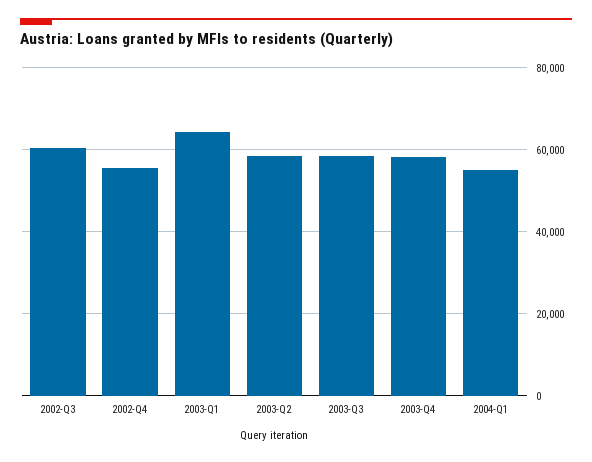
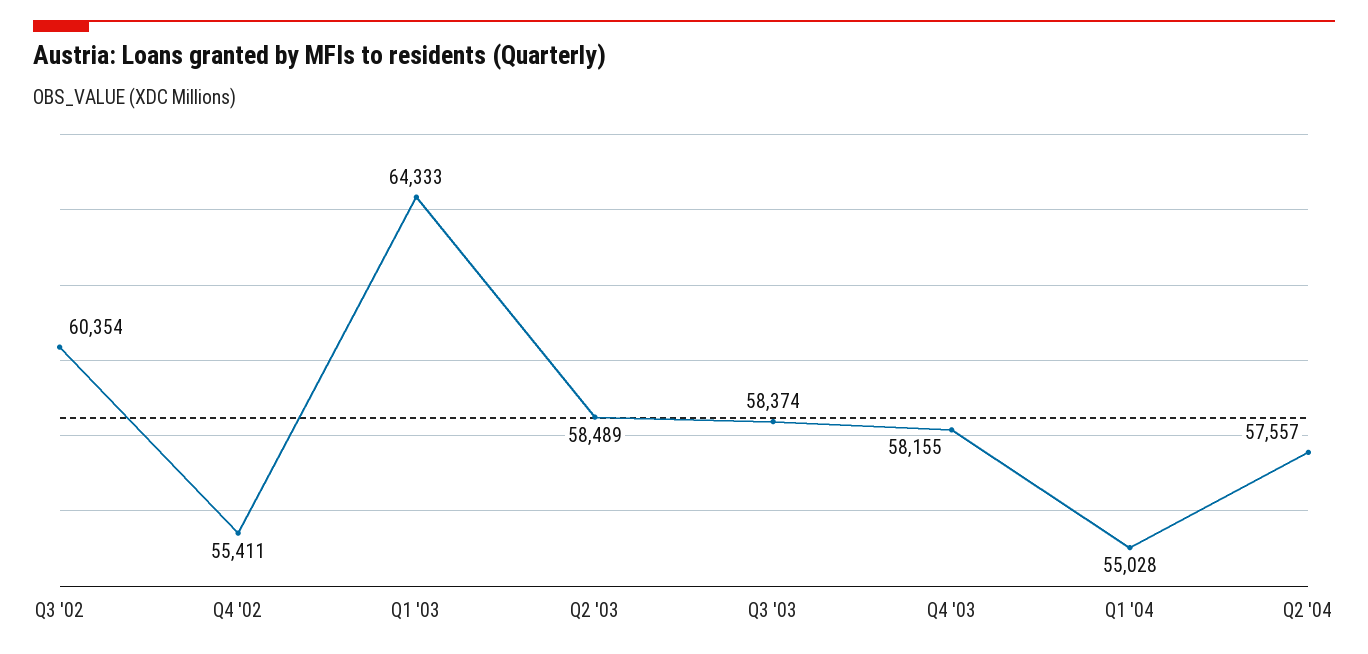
Q2 '04: none -> 57557

